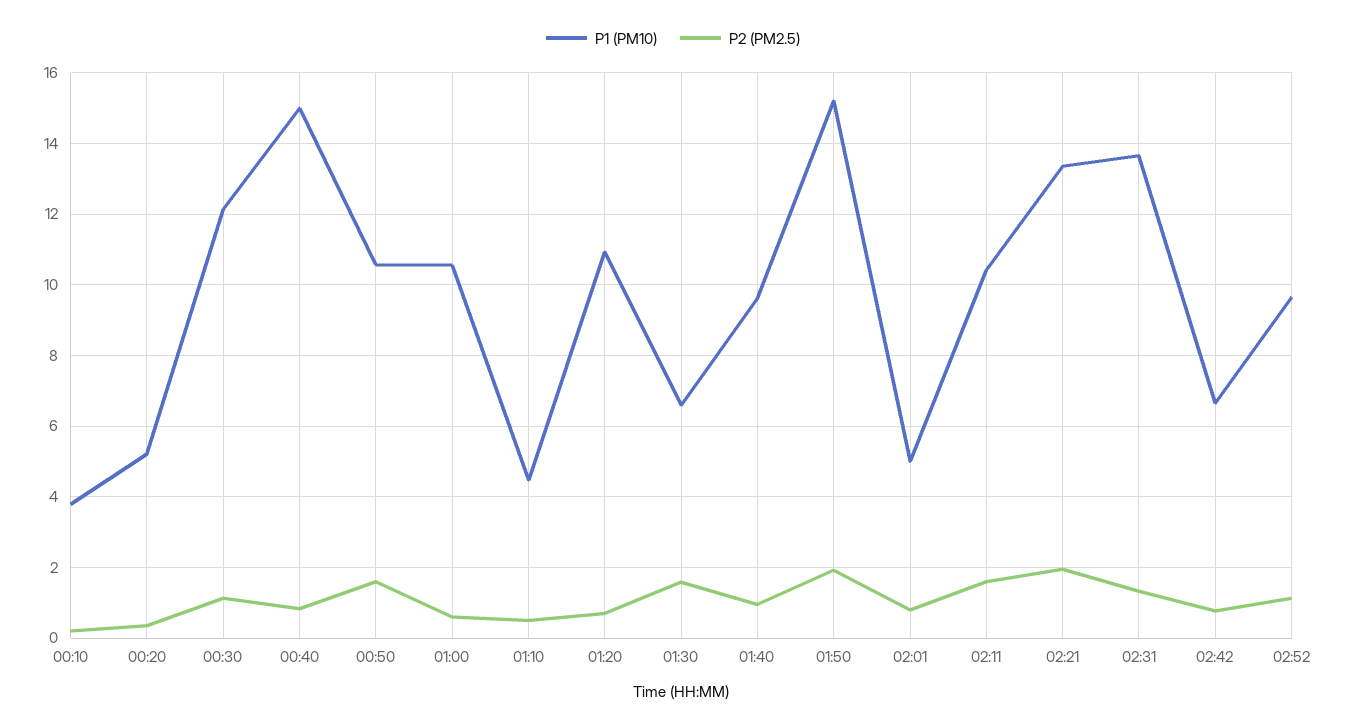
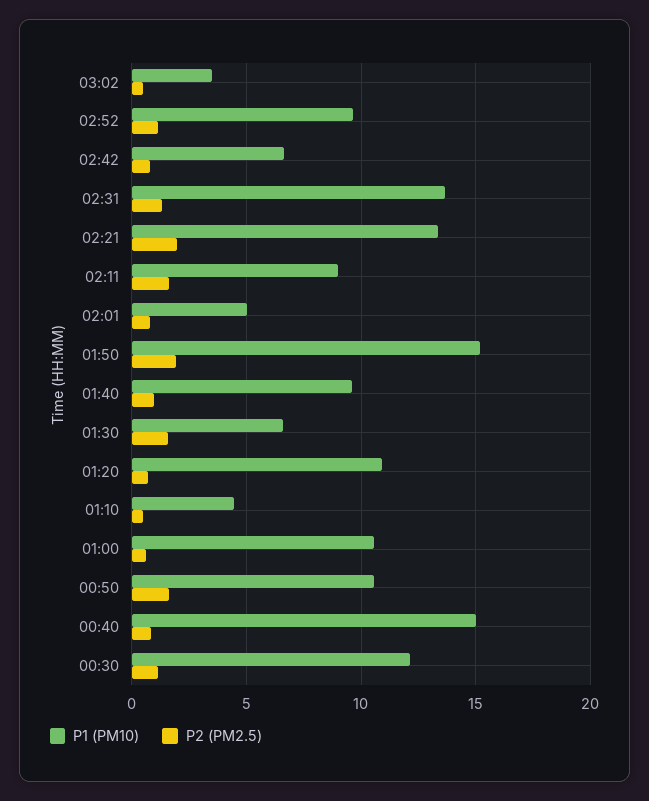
P1 (PM10), 00:10: 3.8 -> none
P2 (PM2.5), 00:10: 0.2 -> none
P1 (PM10), 00:20: 5.2 -> none
P2 (PM2.5), 00:20: 0.4 -> none
P1 (PM10), 02:11: 10.4 -> 9
P1 (PM10), 03:02: none -> 3.5
P2 (PM2.5), 03:02: none -> 0.5

